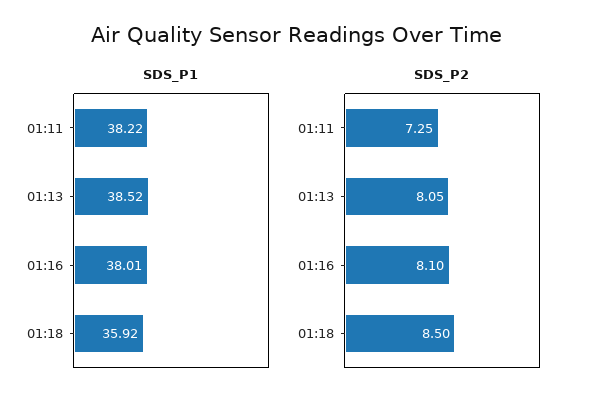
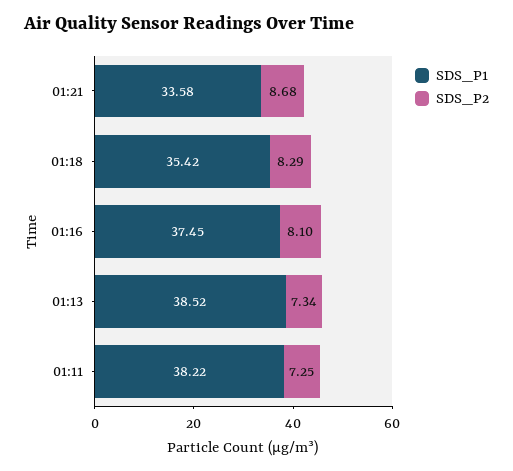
SDS_P1, 01:16: 38.01 -> 37.45
SDS_P1, 01:18: 35.92 -> 35.42
SDS_P2, 01:13: 8.05 -> 7.34
SDS_P2, 01:18: 8.5 -> 8.29
SDS_P1, 01:21: none -> 33.58
SDS_P2, 01:21: none -> 8.68

